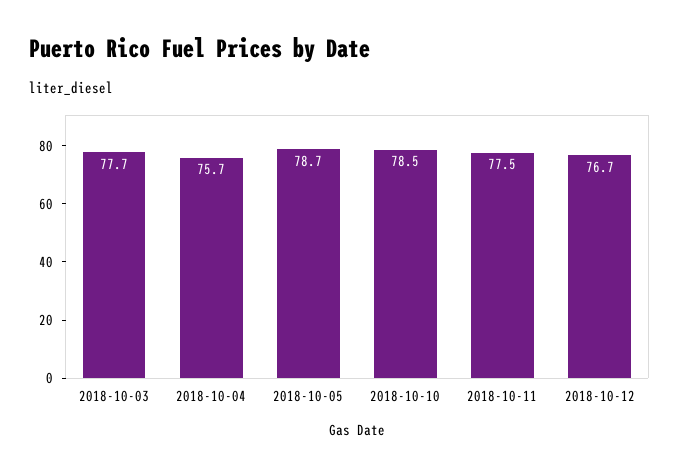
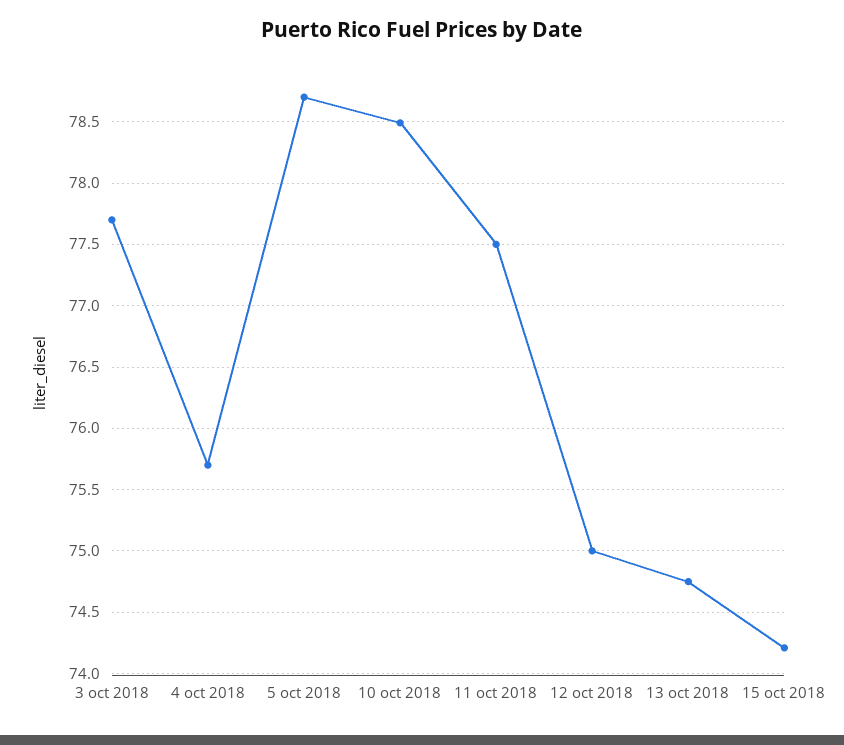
2018-10-12: 76.7 -> 75
13 oct 2018: none -> 74.75
15 oct 2018: none -> 74.2

